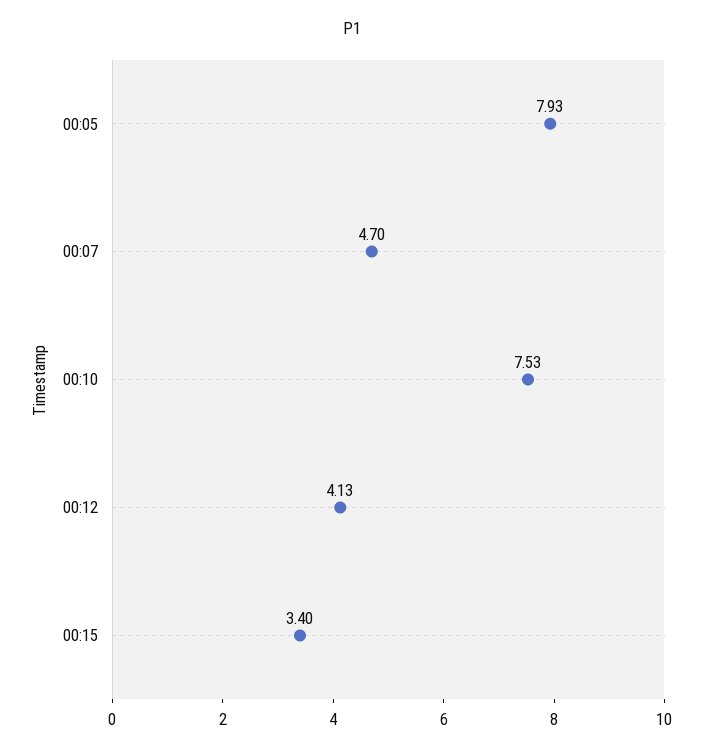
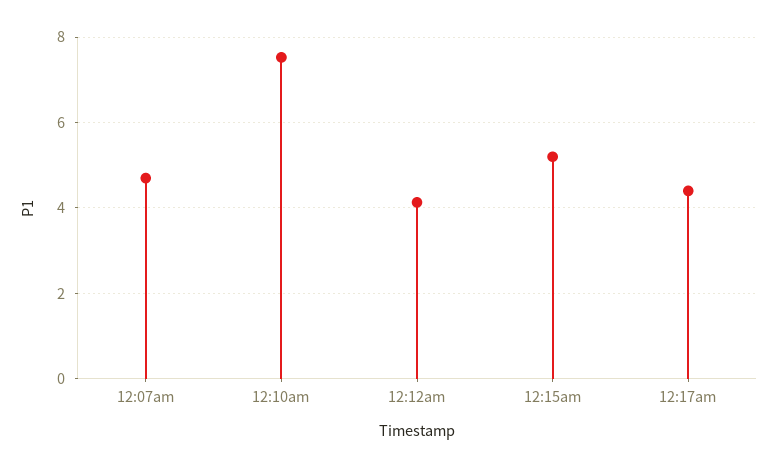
00:05: 7.93 -> none
00:15: 3.4 -> 5.2
12:17am: none -> 4.4

